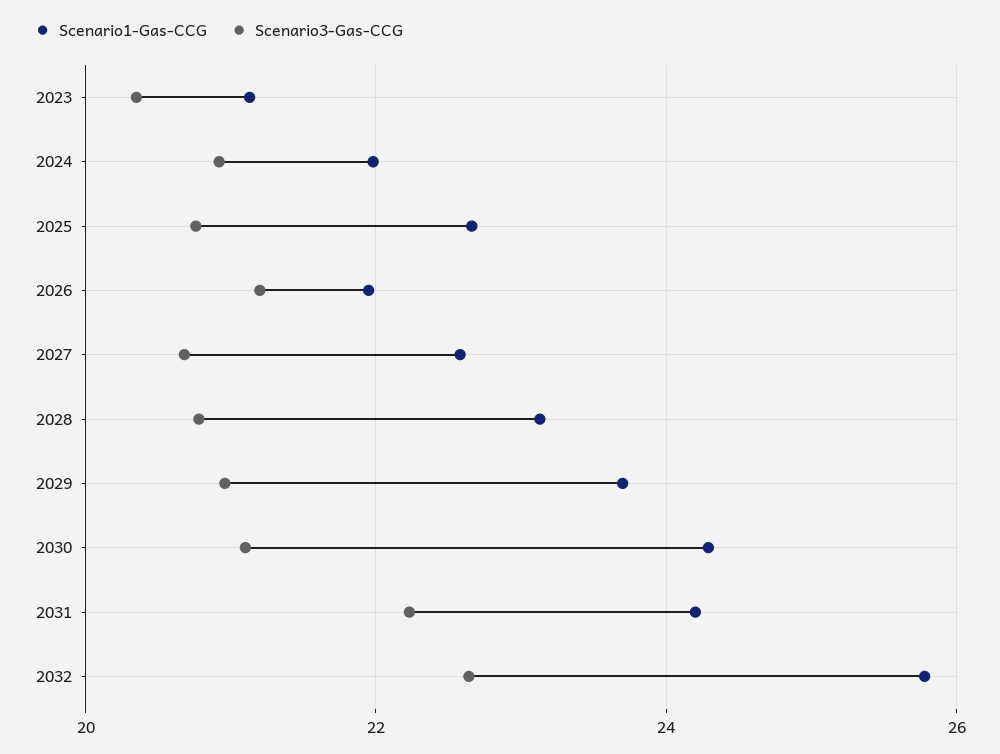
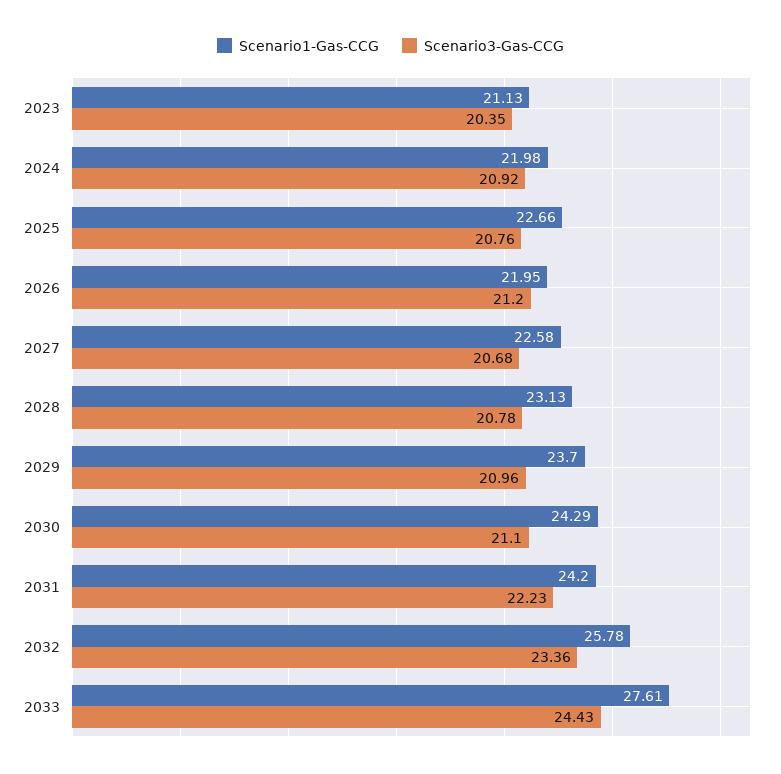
Scenario3-Gas-CCG, 2032: 22.6 -> 23.36
Scenario1-Gas-CCG, 2033: none -> 27.61
Scenario3-Gas-CCG, 2033: none -> 24.43

